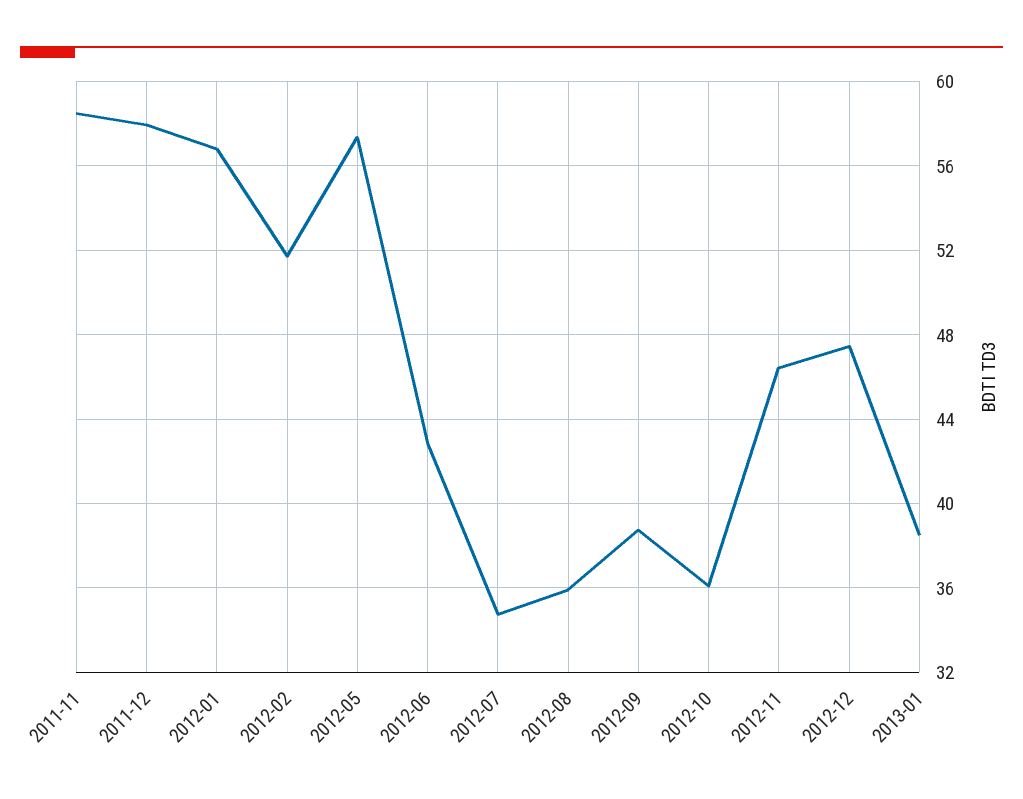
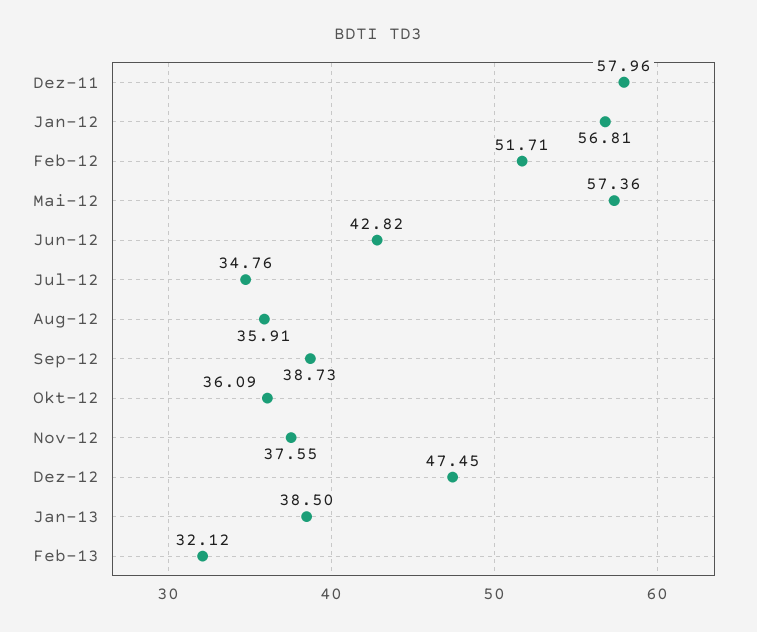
2011-11: 58.5 -> none
2012-11: 46.5 -> 37.55
Feb-13: none -> 32.12

